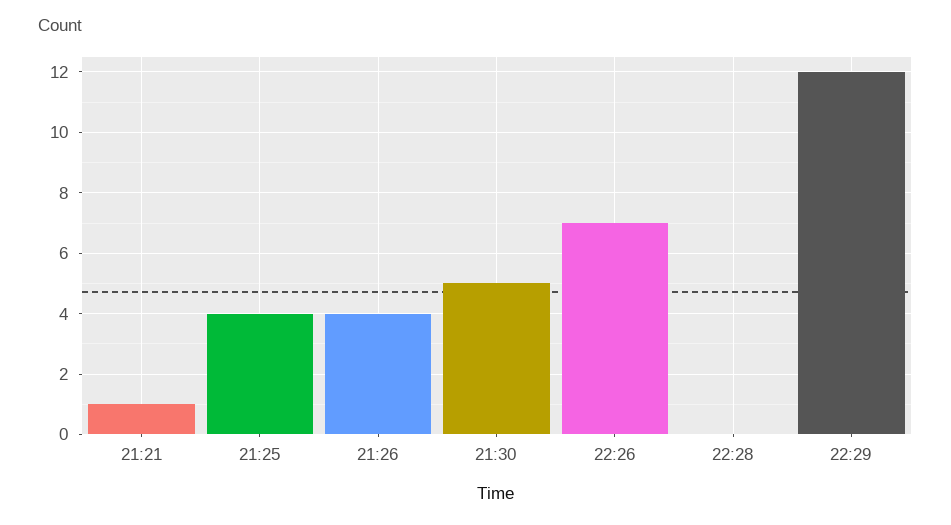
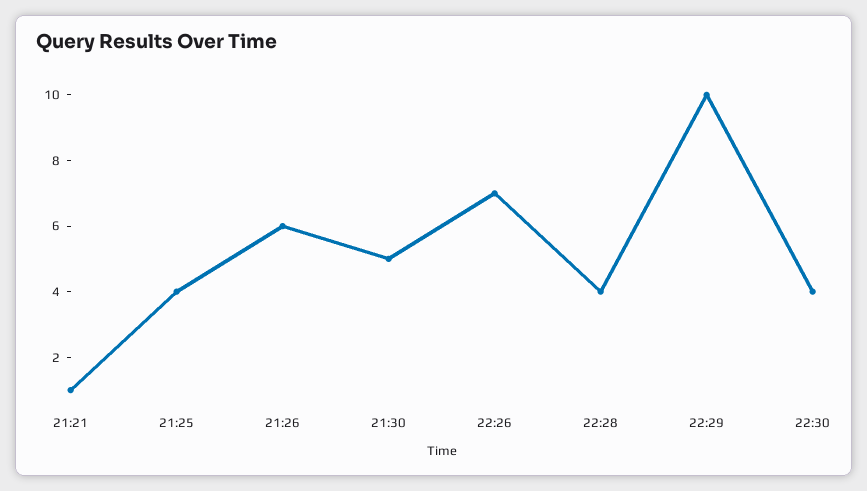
21:26: 4 -> 6
22:28: 0 -> 4
22:29: 12 -> 10
22:30: none -> 4

